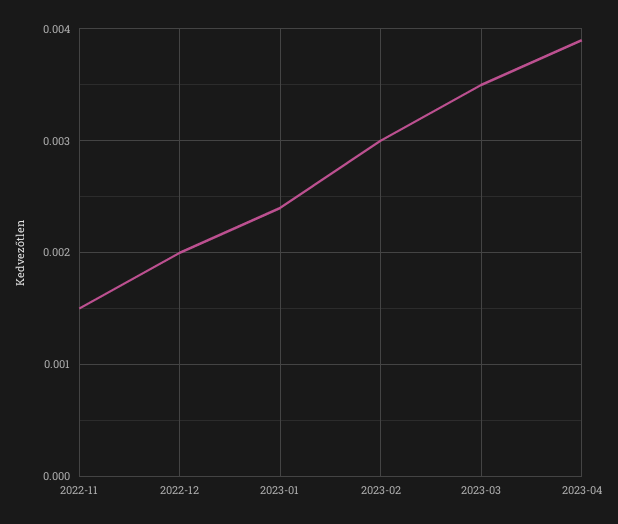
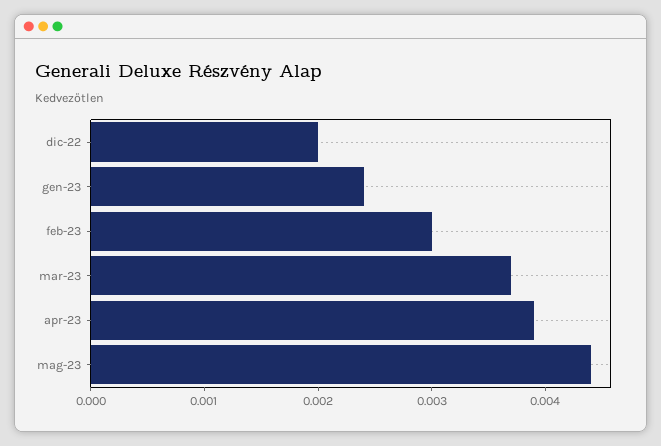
2022-11: 0.0015 -> none
2023-03: 0.0035 -> 0.0037
mag-23: none -> 0.0044

